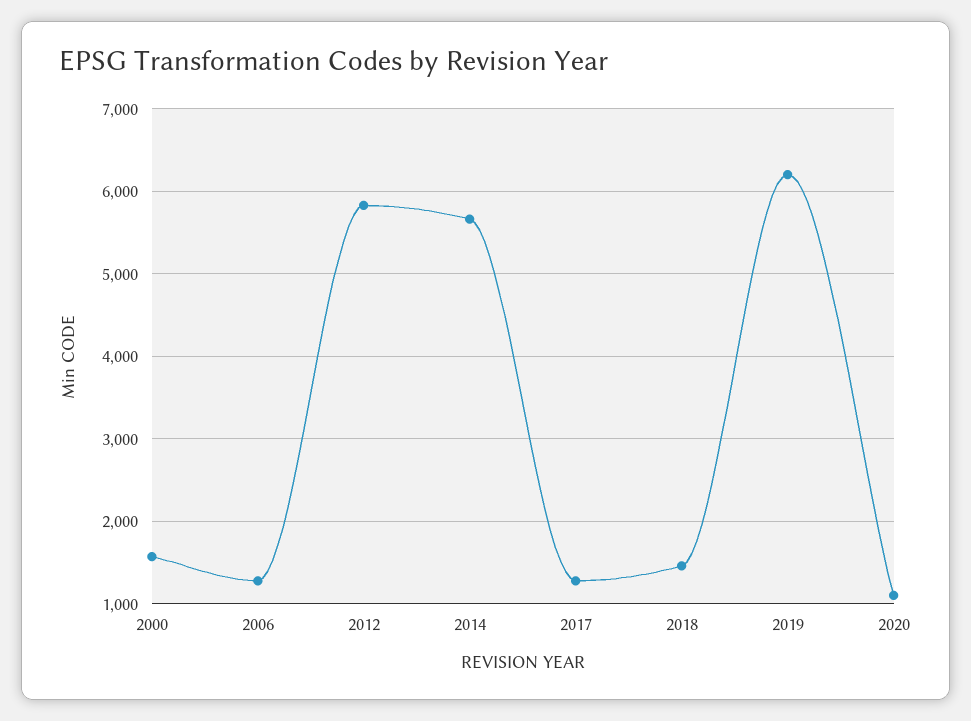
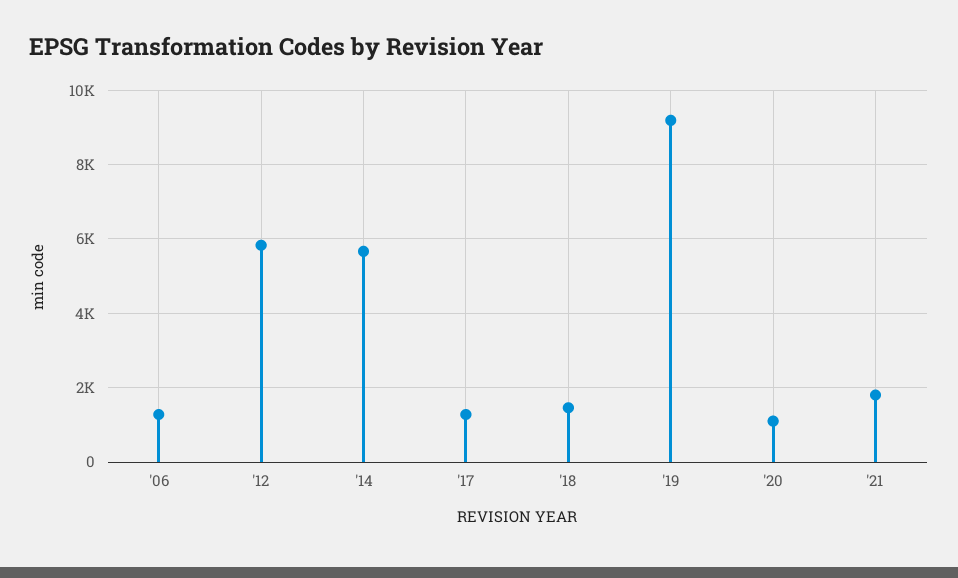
2000: 1600 -> none
2019: 6200 -> 9200
'21: none -> 1800

